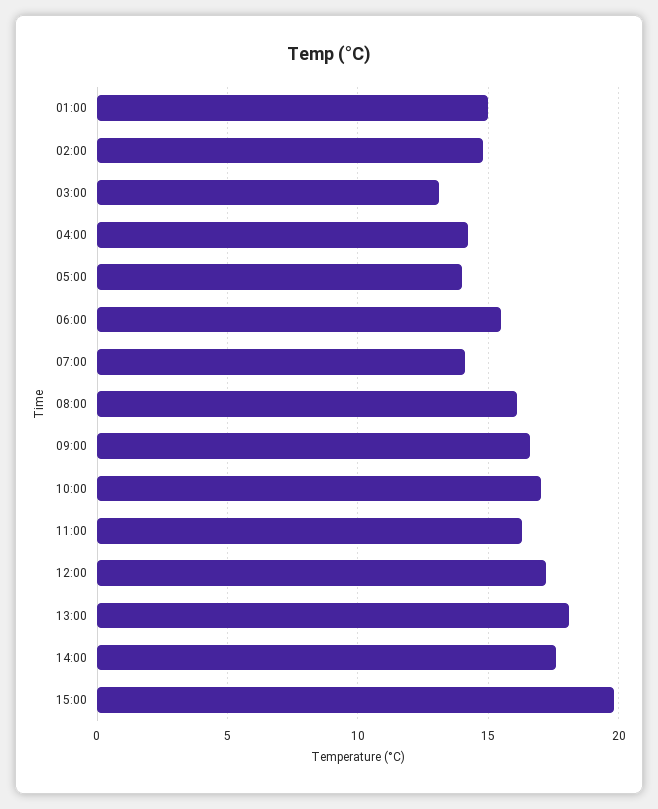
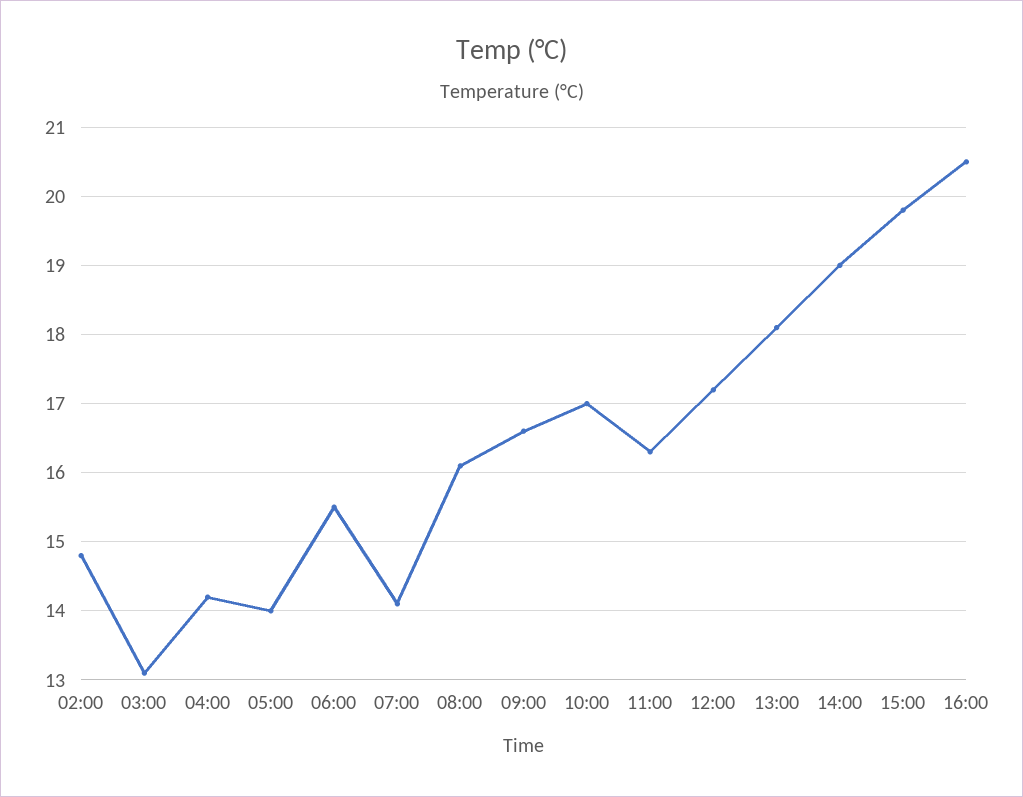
01:00: 15 -> none
14:00: 17.5 -> 19
16:00: none -> 20.5

